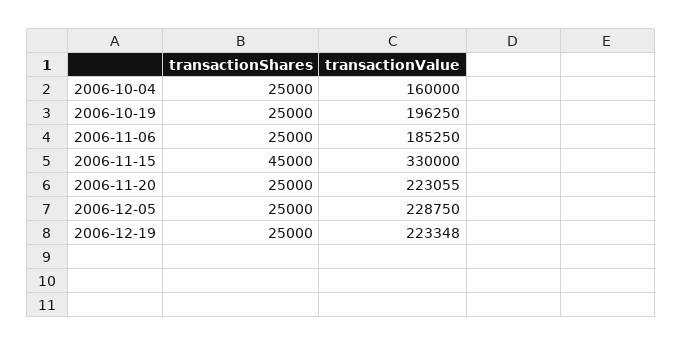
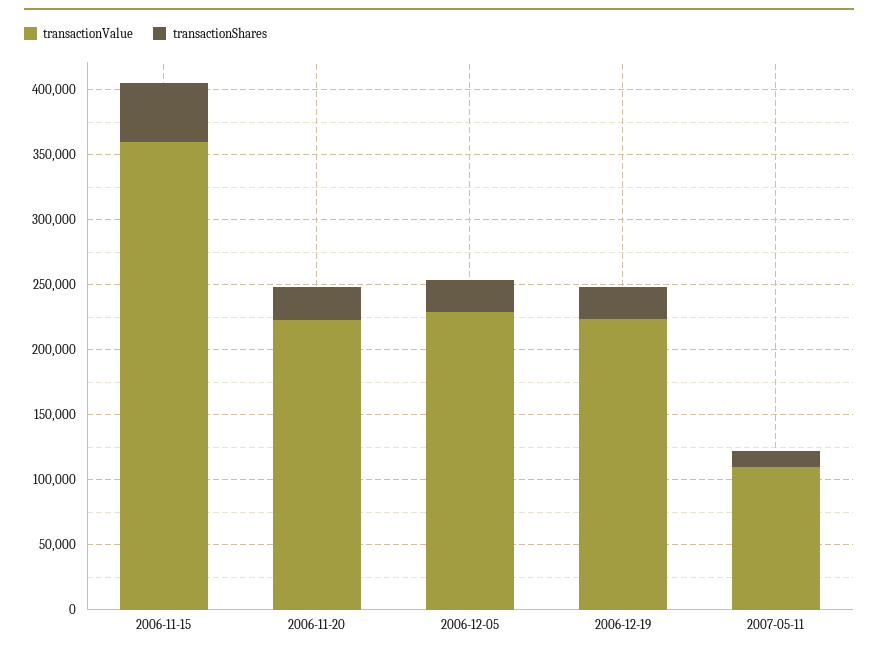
transactionShares, 2006-10-04: 25000 -> none
transactionValue, 2006-10-04: 160000 -> none
transactionShares, 2006-10-19: 25000 -> none
transactionValue, 2006-10-19: 196250 -> none
transactionShares, 2006-11-06: 25000 -> none
transactionValue, 2006-11-06: 185250 -> none
transactionValue, 2006-11-15: 330000 -> 360000
transactionValue, 2007-05-11: none -> 110000
transactionShares, 2007-05-11: none -> 10000

